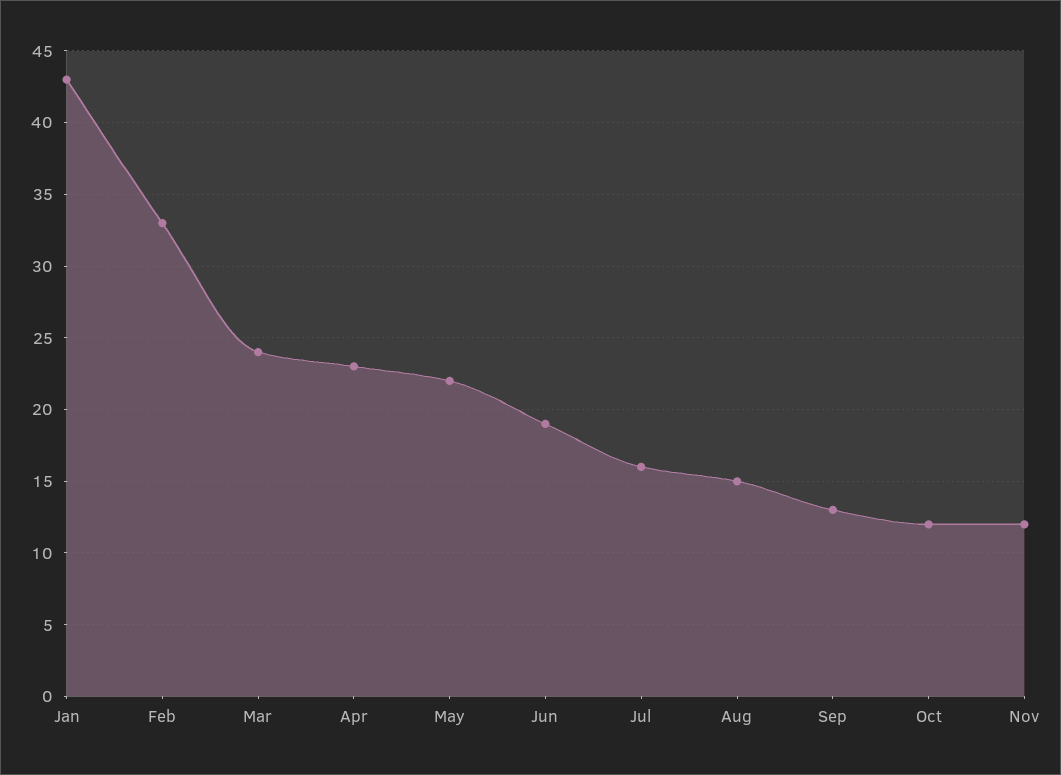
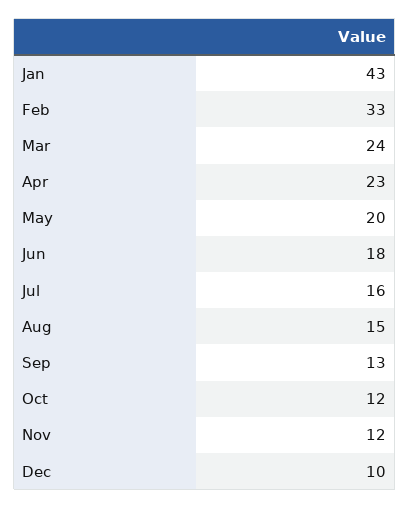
May: 22 -> 20
Jun: 19 -> 18
Dec: none -> 10

